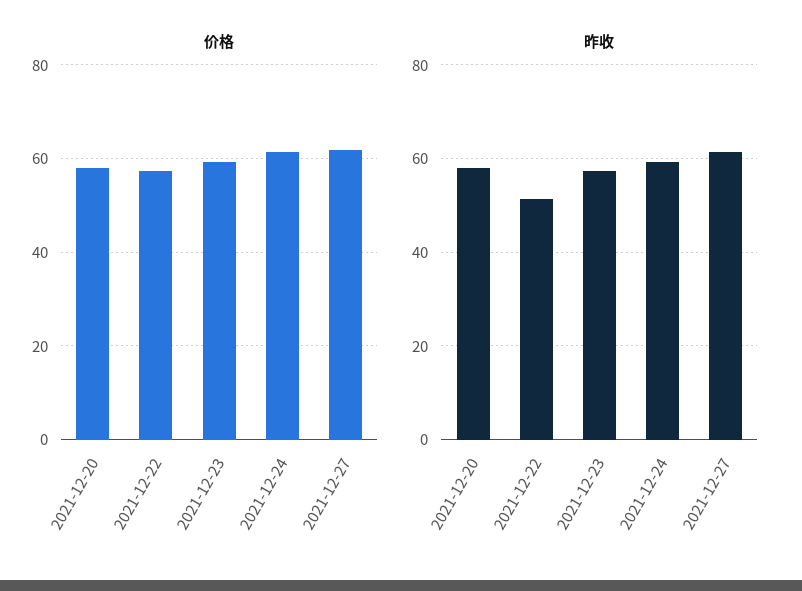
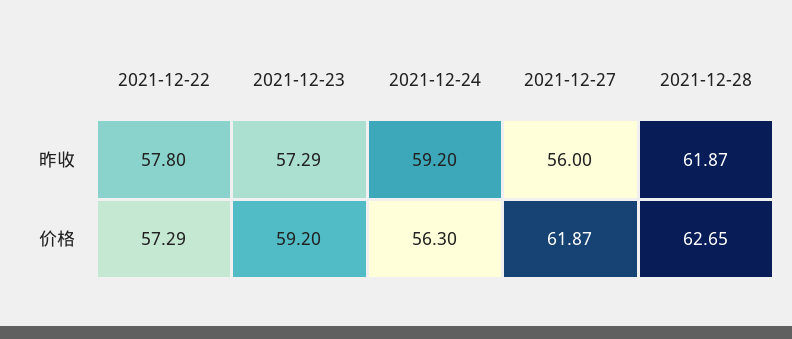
价格, 2021-12-20: 58 -> none
价格, 2021-12-24: 62 -> 56.3
昨收, 2021-12-20: 58 -> none
昨收, 2021-12-22: 52 -> 57.8
昨收, 2021-12-27: 62 -> 56
昨收, 2021-12-28: none -> 61.87
价格, 2021-12-28: none -> 62.65

